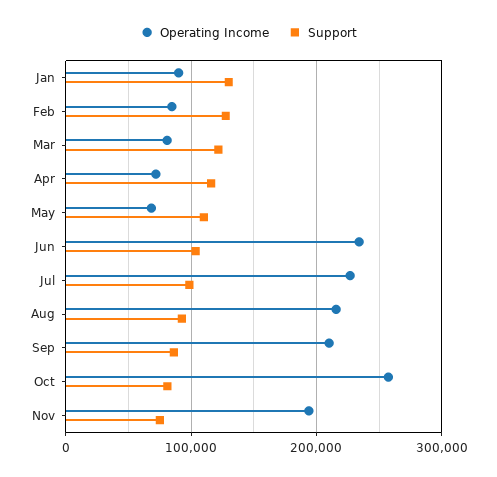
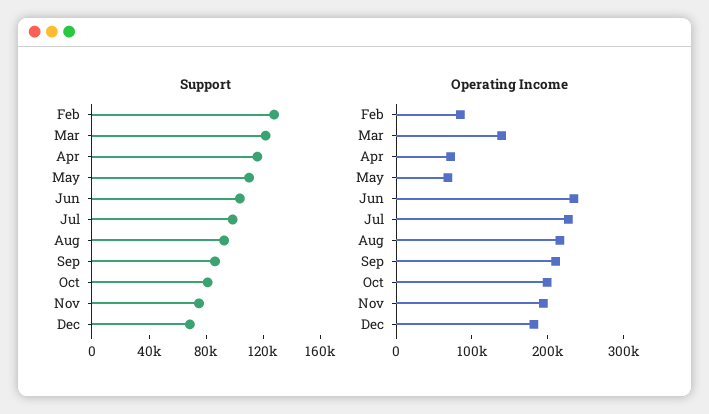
Operating Income, Jan: 90000 -> none
Support, Jan: 130000 -> none
Operating Income, Mar: 80000 -> 140000
Operating Income, Oct: 260000 -> 200000
Support, Dec: none -> 70000
Operating Income, Dec: none -> 180000

